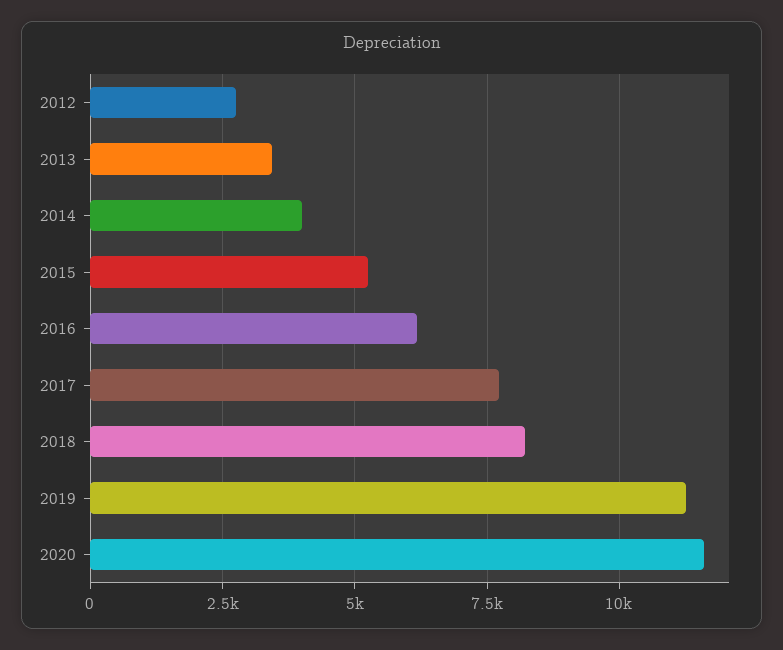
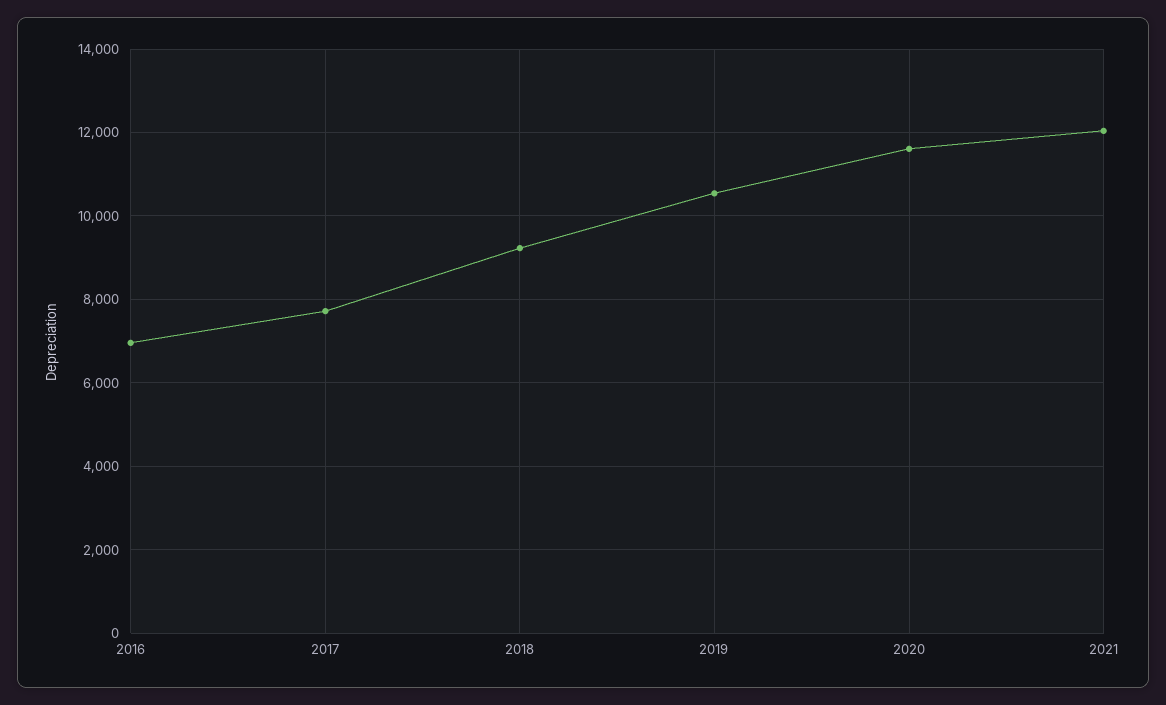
2012: 2750 -> none
2013: 3500 -> none
2014: 4000 -> none
2015: 5250 -> none
2016: 6250 -> 7000
2018: 8250 -> 9200
2019: 11250 -> 10600
2021: none -> 12000

